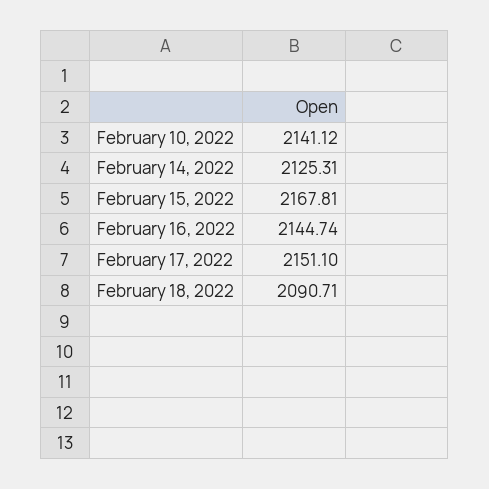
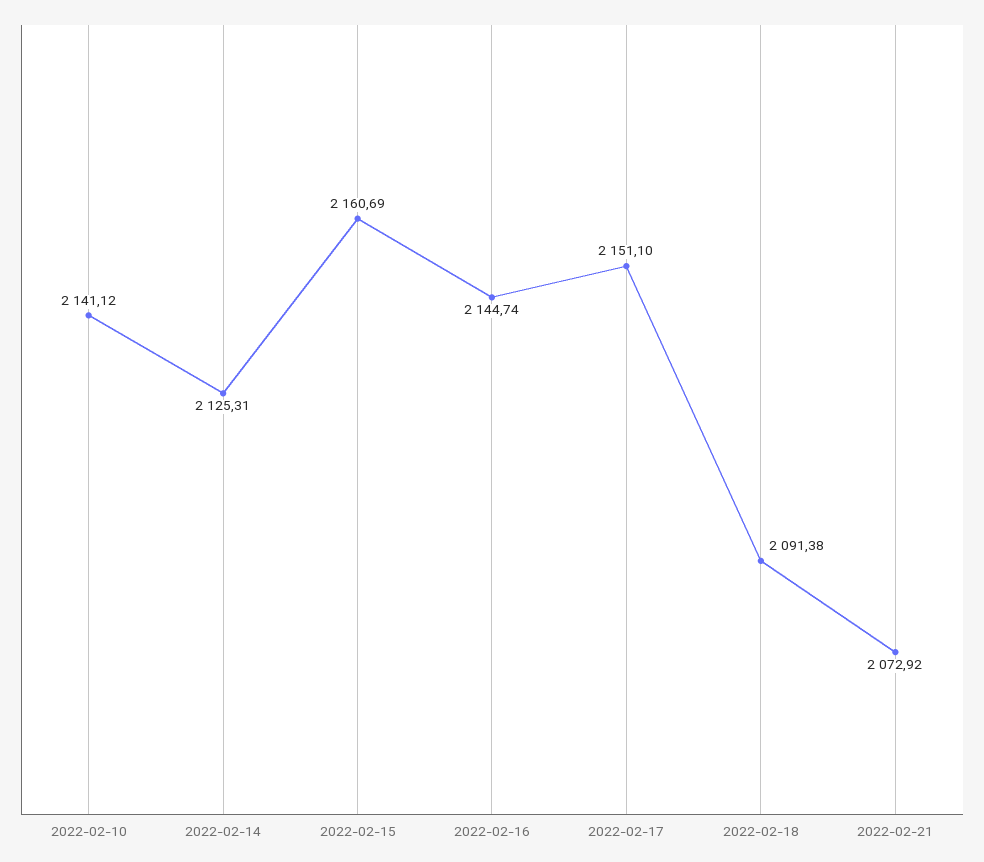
February 15, 2022: 2167.81 -> 2160.69
February 18, 2022: 2090.71 -> 2091.38
2022-02-21: none -> 2072.92

